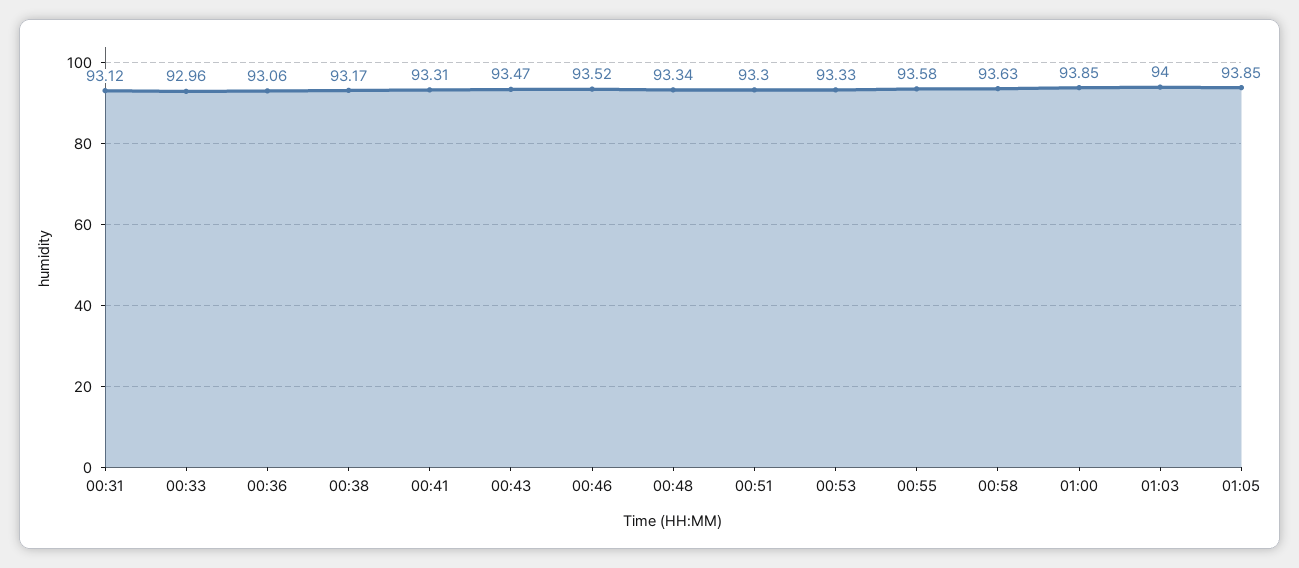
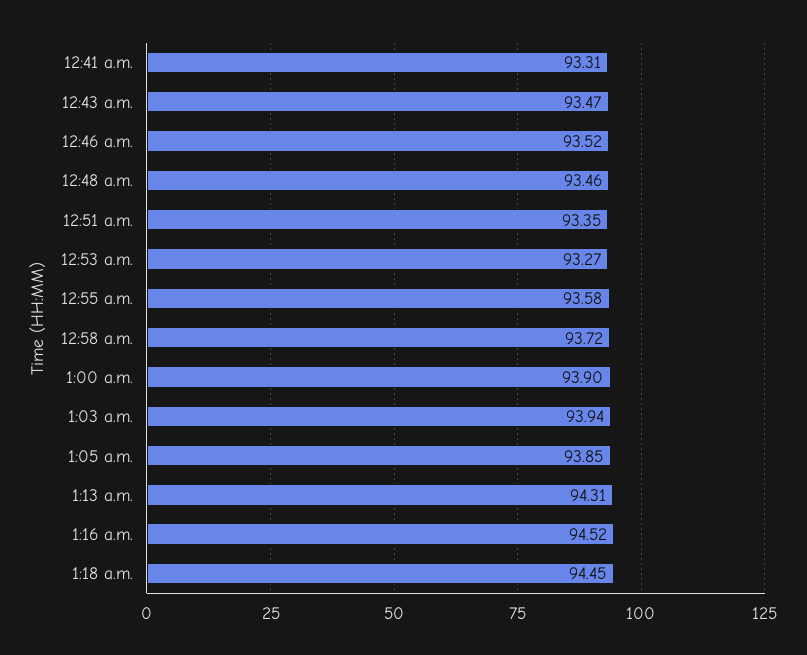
00:31: 93.12 -> none
00:33: 92.96 -> none
00:36: 93.06 -> none
00:38: 93.17 -> none
00:48: 93.34 -> 93.46
00:51: 93.3 -> 93.35
00:53: 93.33 -> 93.27
00:58: 93.63 -> 93.72
01:00: 93.85 -> 93.9
01:03: 94 -> 93.94
1:13 a.m.: none -> 94.31
1:16 a.m.: none -> 94.52
1:18 a.m.: none -> 94.45

